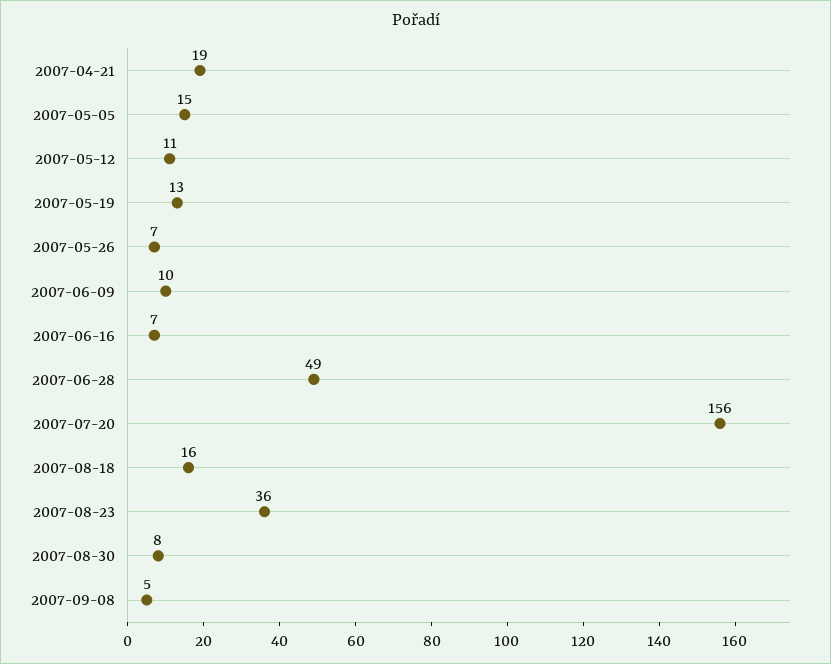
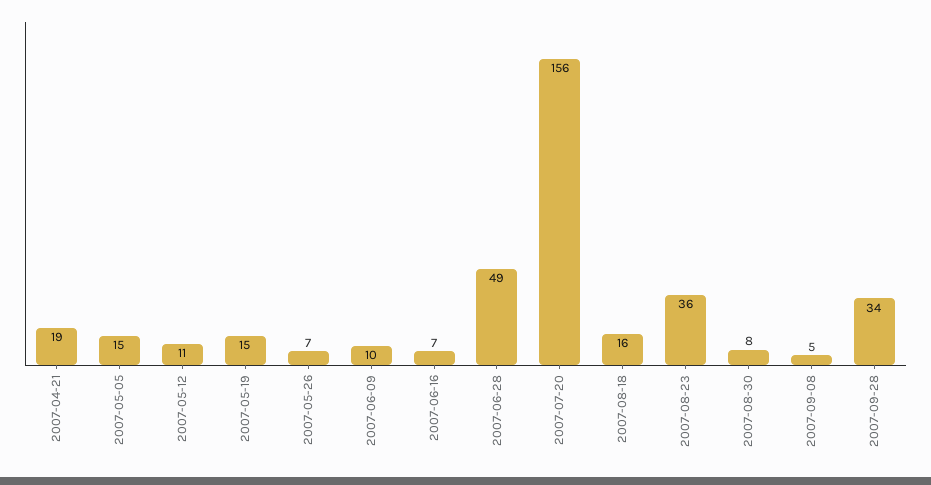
2007-05-19: 13 -> 15
2007-09-28: none -> 34

